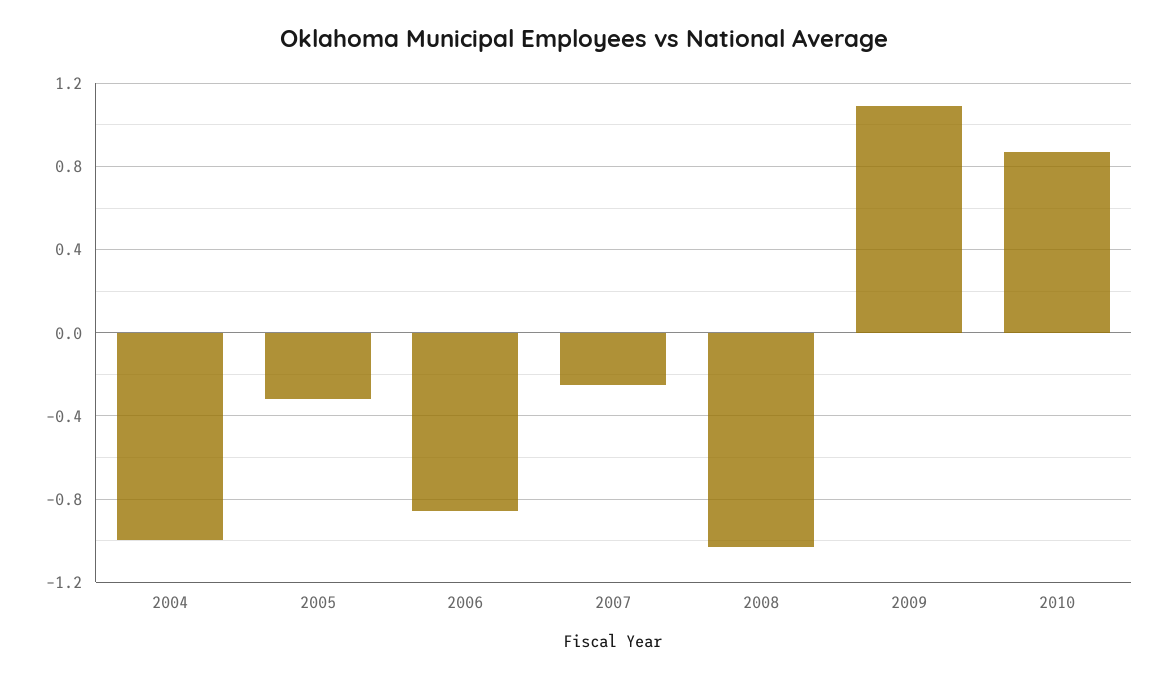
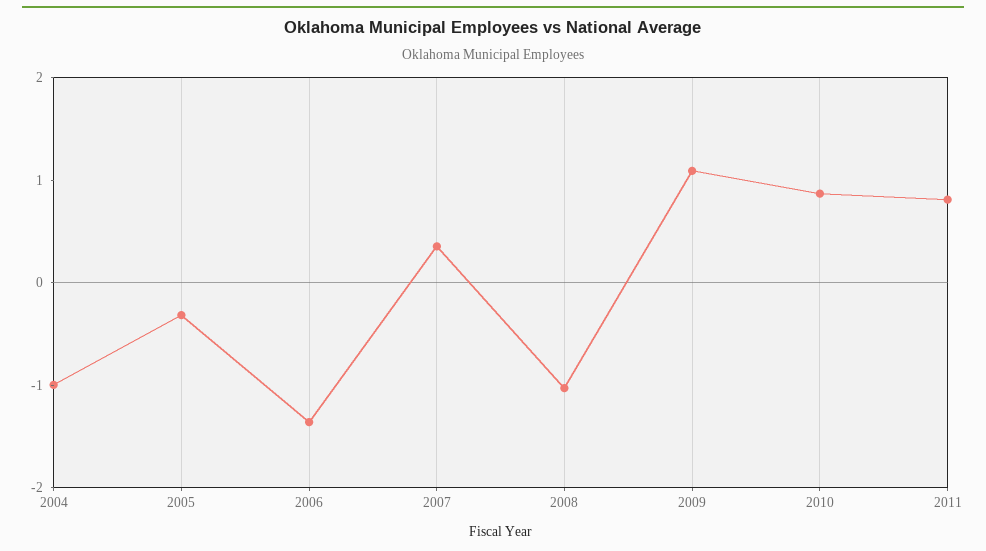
2006: -0.85 -> -1.4
2007: -0.25 -> 0.4
2011: none -> 0.8

